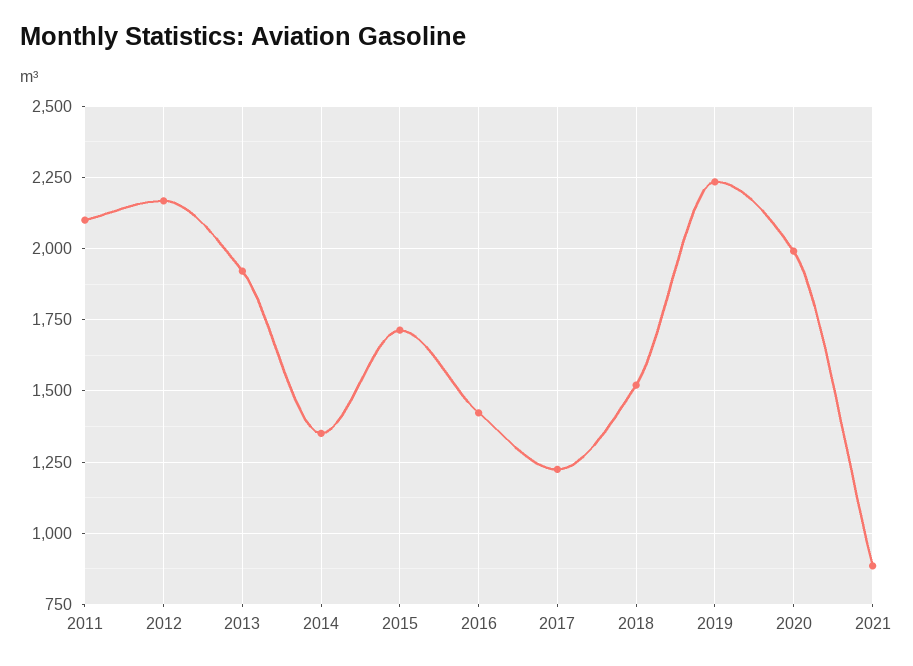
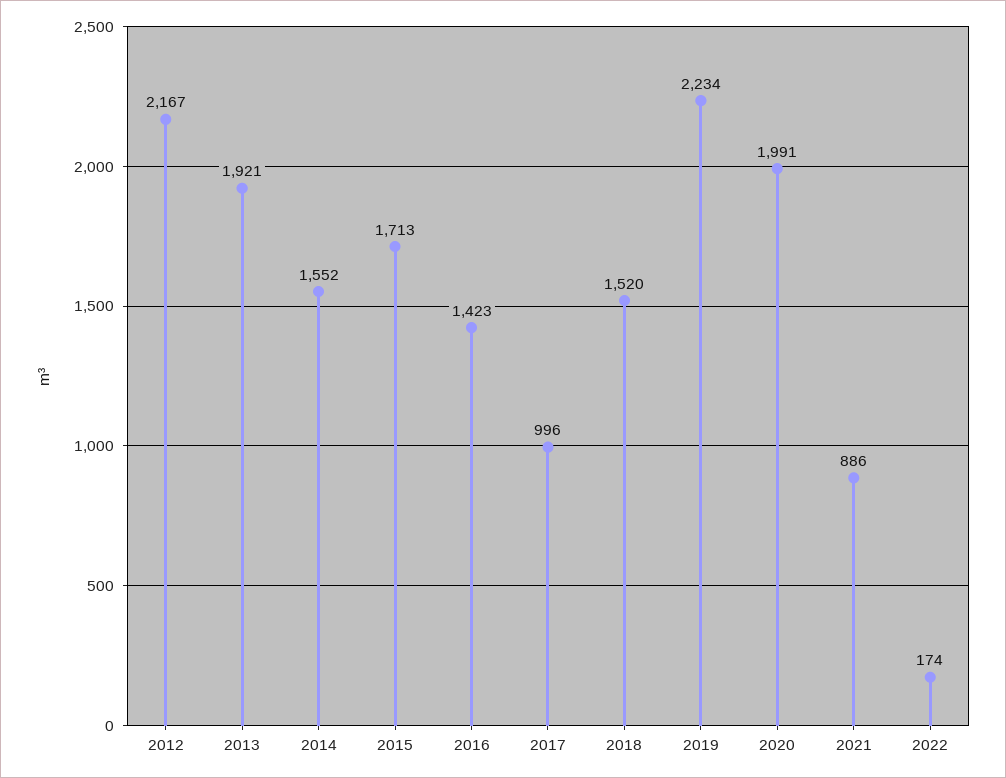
2011: 2100 -> none
2014: 1350 -> 1552
2017: 1225 -> 996
2022: none -> 174

